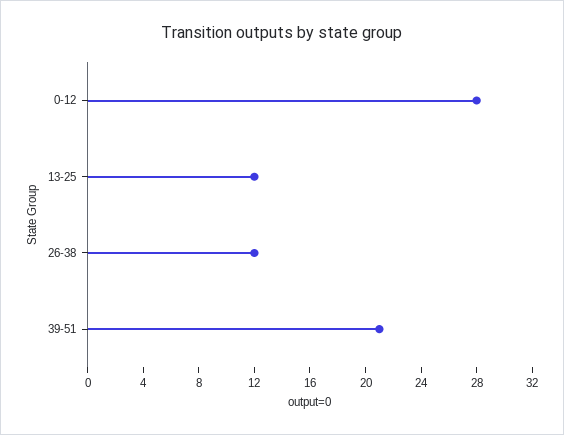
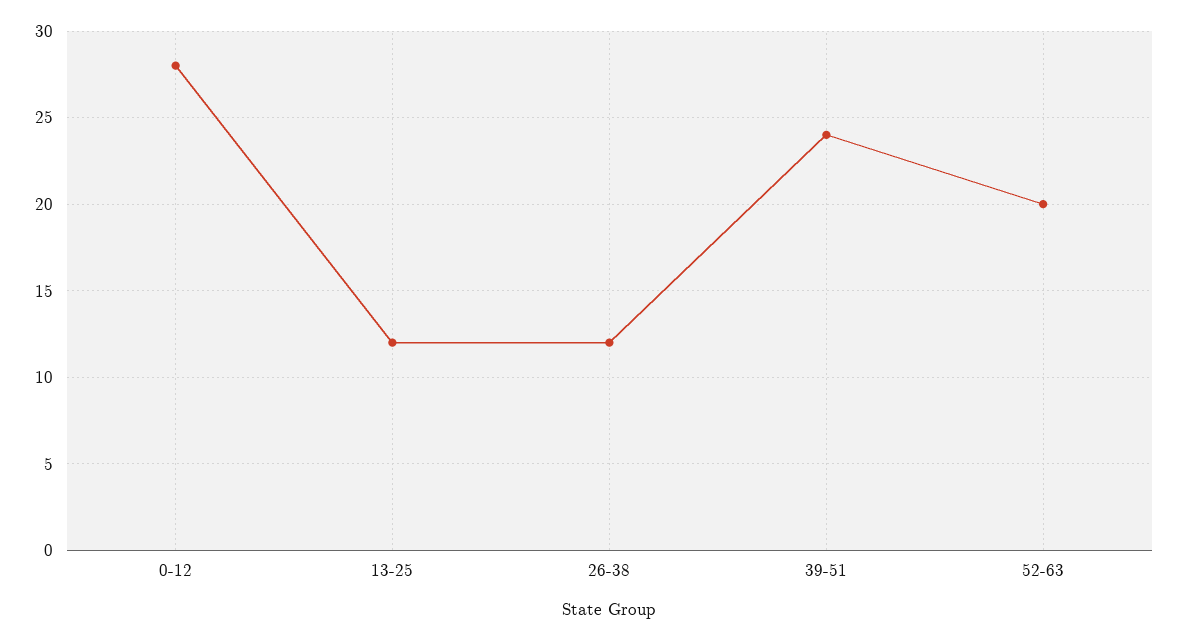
39-51: 21 -> 24
52-63: none -> 20

